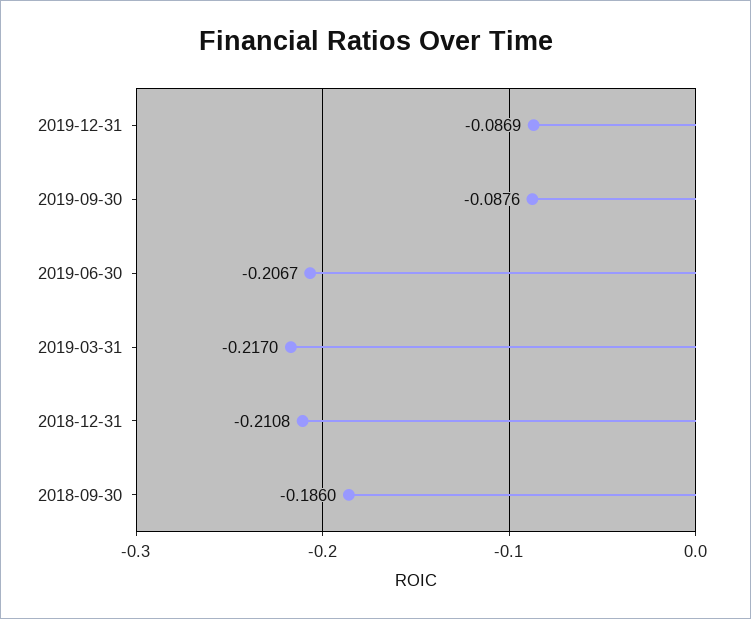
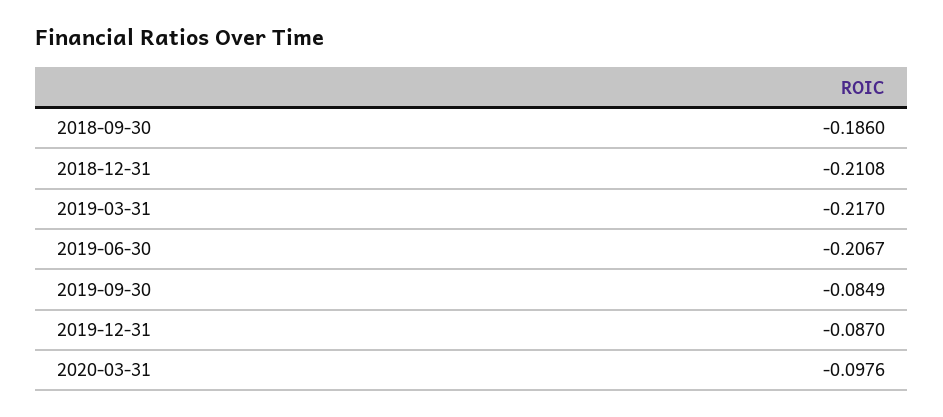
2019-12-31: -0.0869 -> -0.087
2019-09-30: -0.0876 -> -0.0849
2020-03-31: none -> -0.0976

